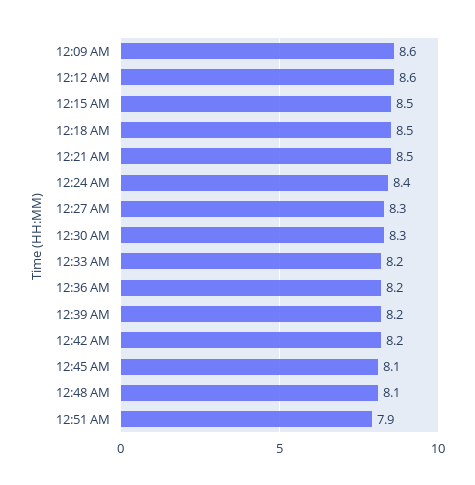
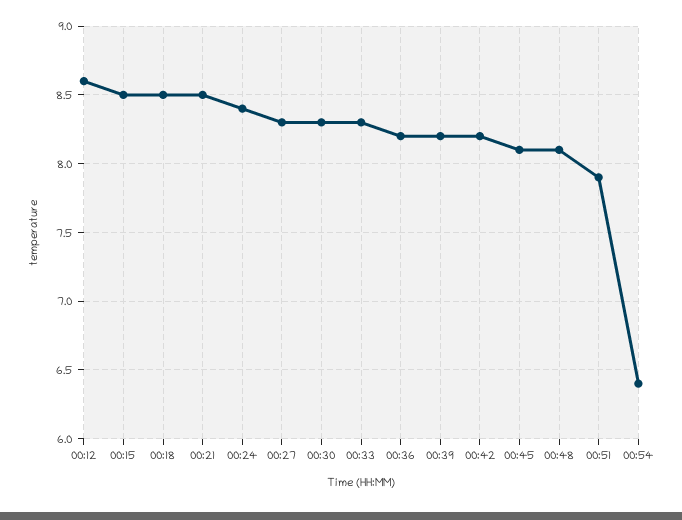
12:09 AM: 8.6 -> none
12:33 AM: 8.2 -> 8.3
00:54: none -> 6.4

